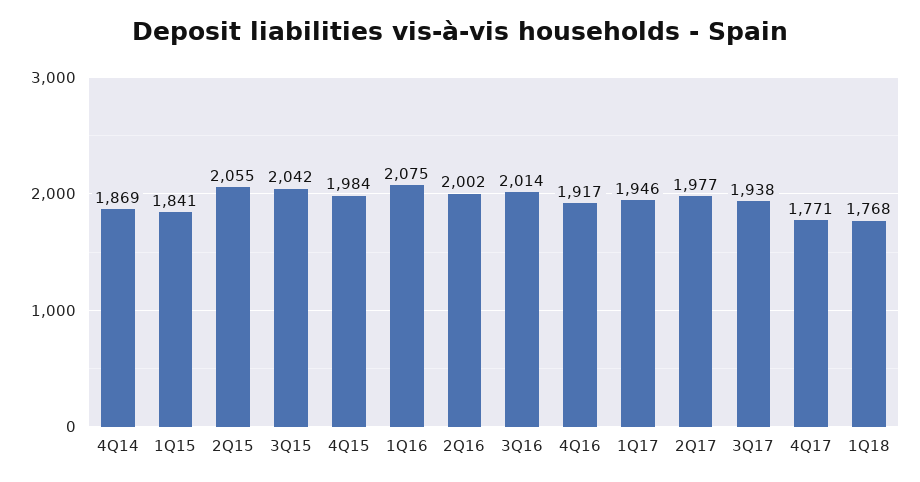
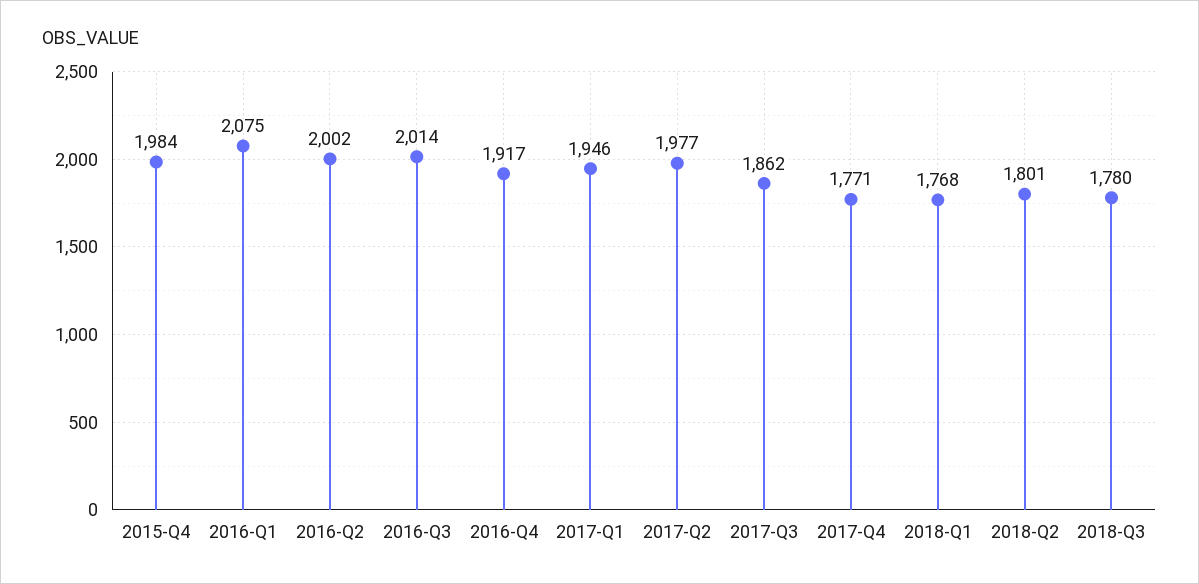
4Q14: 1869 -> none
1Q15: 1841 -> none
2Q15: 2055 -> none
3Q15: 2042 -> none
3Q17: 1938 -> 1862
2018-Q2: none -> 1801
2018-Q3: none -> 1780

